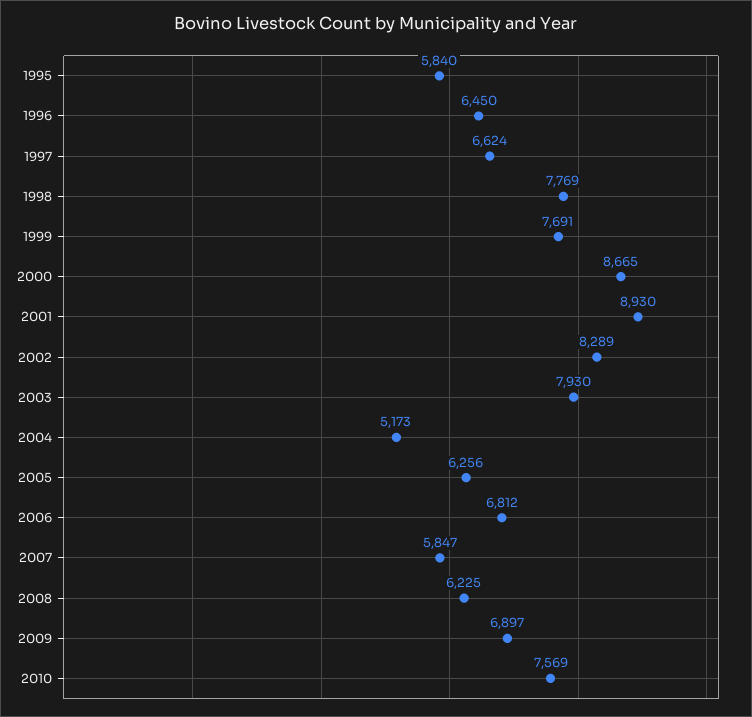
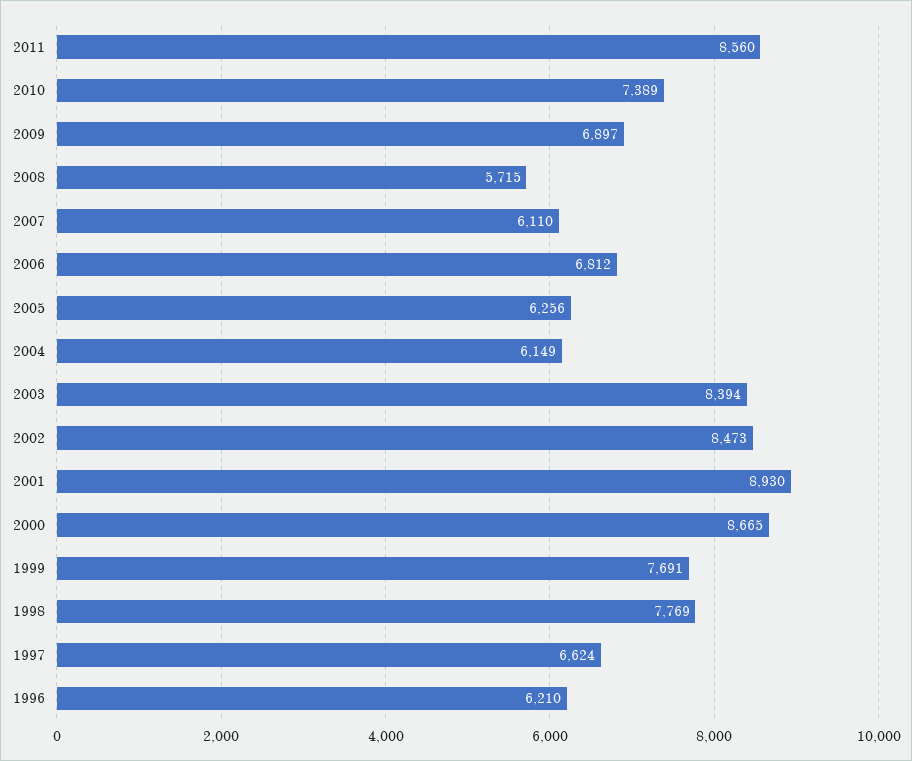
1995: 5840 -> none
1996: 6450 -> 6210
2002: 8289 -> 8473
2003: 7930 -> 8394
2004: 5173 -> 6149
2007: 5847 -> 6110
2008: 6225 -> 5715
2010: 7569 -> 7389
2011: none -> 8560

